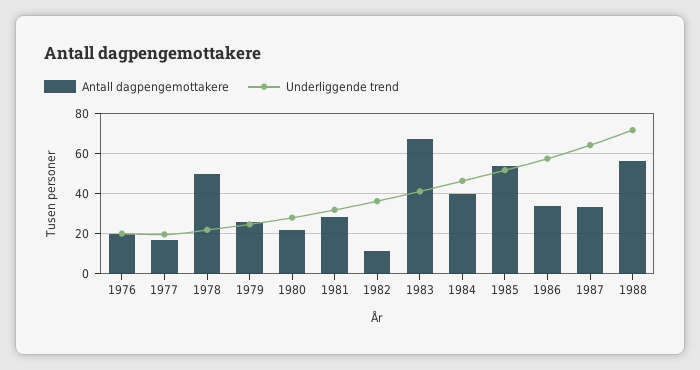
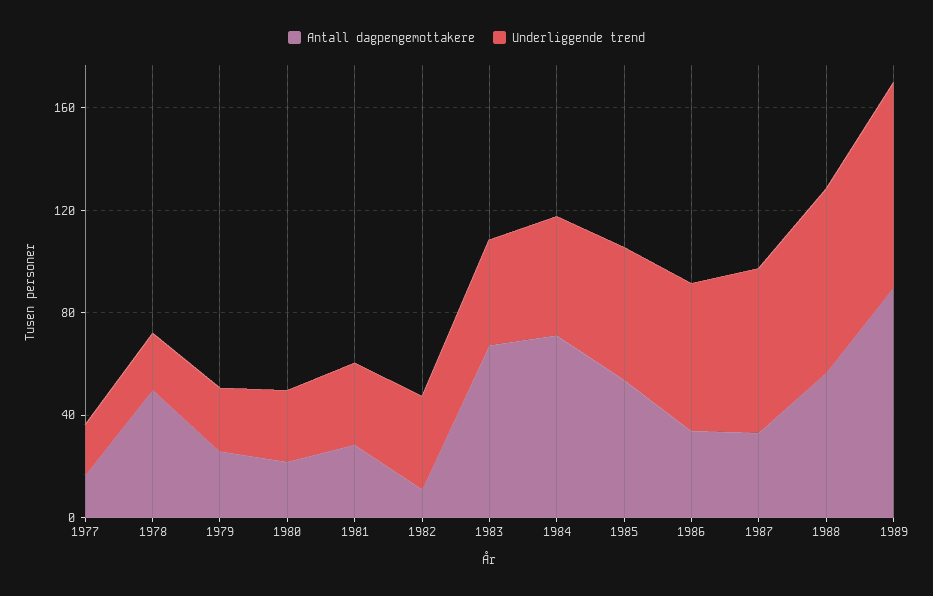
Antall dagpengemottakere, 1976: 20 -> none
Underliggende trend, 1976: 20 -> none
Antall dagpengemottakere, 1984: 40 -> 70
Antall dagpengemottakere, 1989: none -> 90
Underliggende trend, 1989: none -> 80

